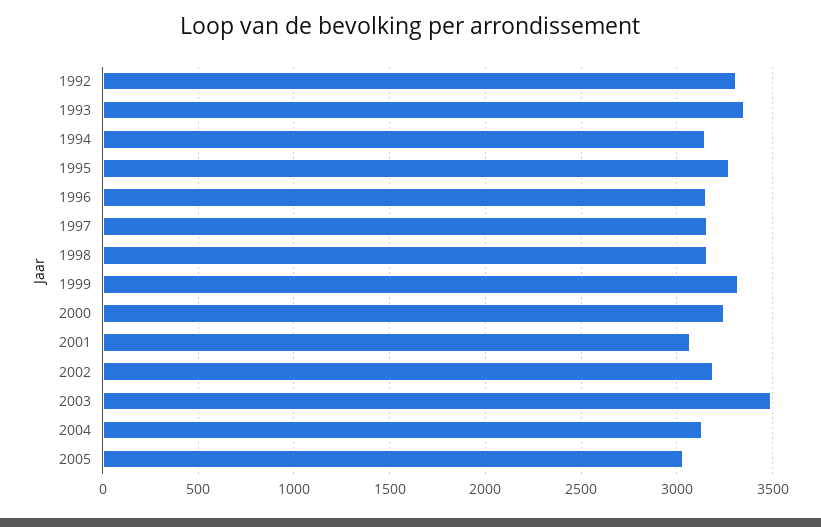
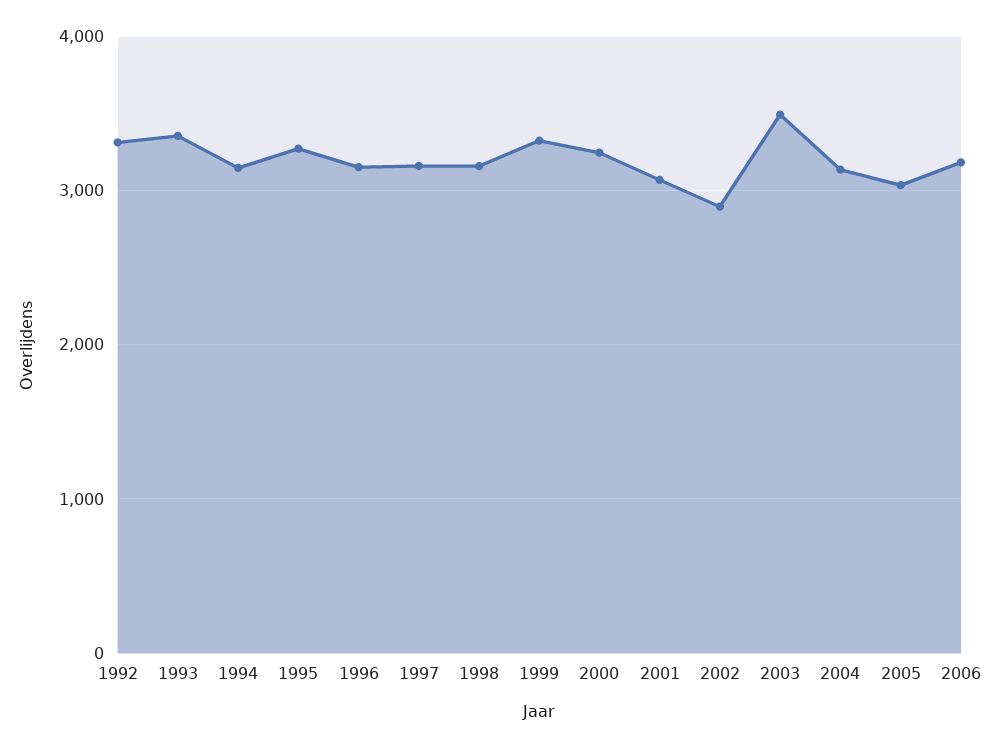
2002: 3200 -> 2900
2006: none -> 3200

